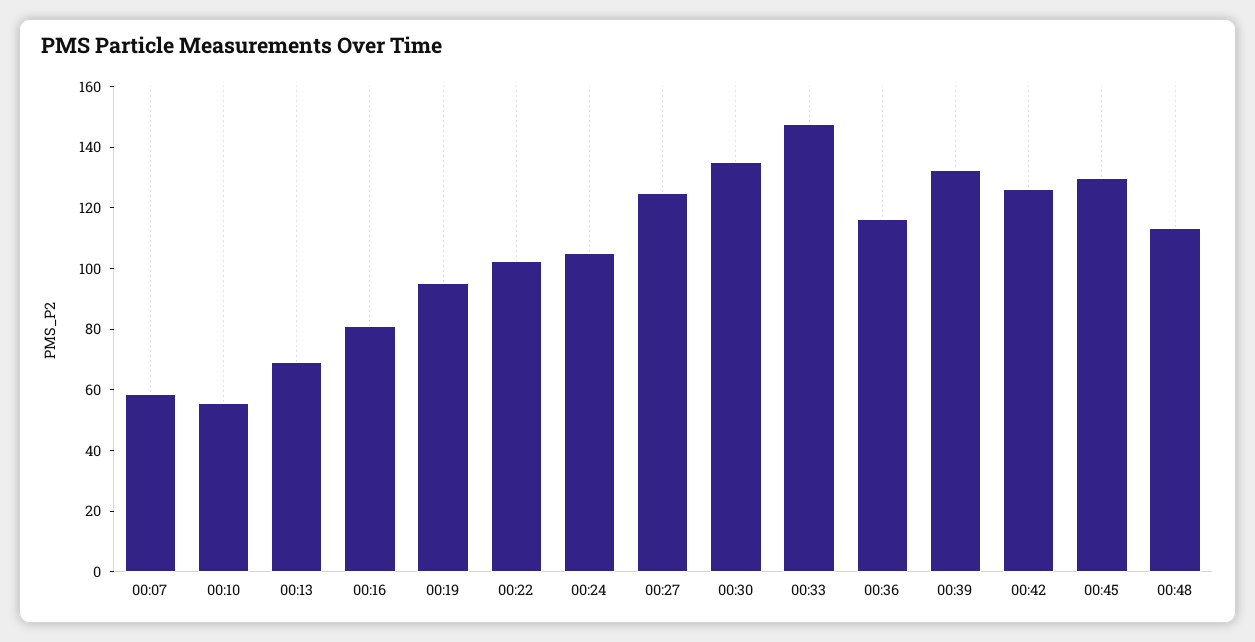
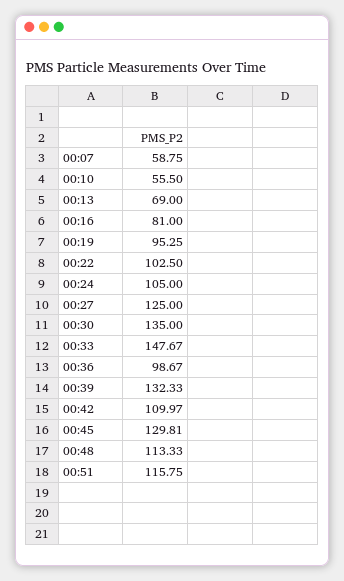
00:36: 115 -> 98.67
00:42: 125 -> 109.97
00:51: none -> 115.75

